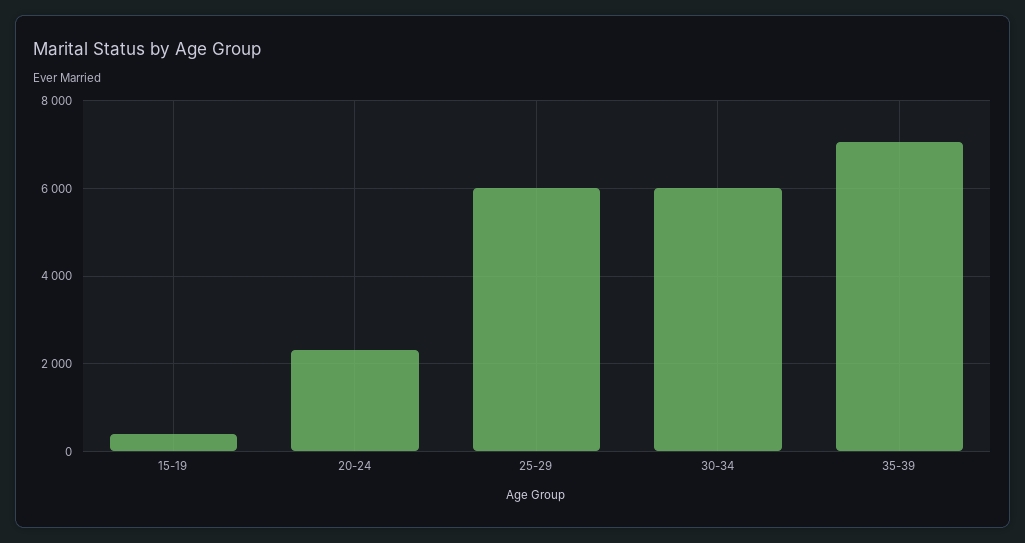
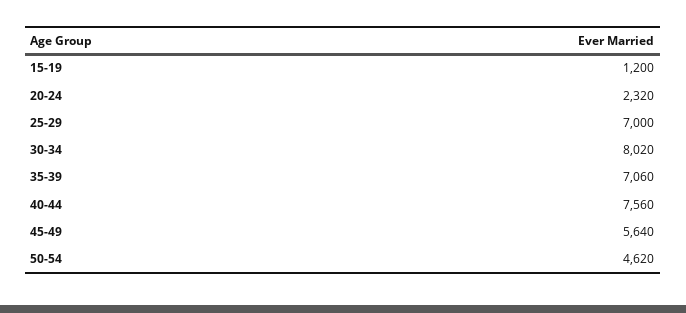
15-19: 400 -> 1200
25-29: 6000 -> 7000
30-34: 6000 -> 8020
40-44: none -> 7560
45-49: none -> 5640
50-54: none -> 4620

